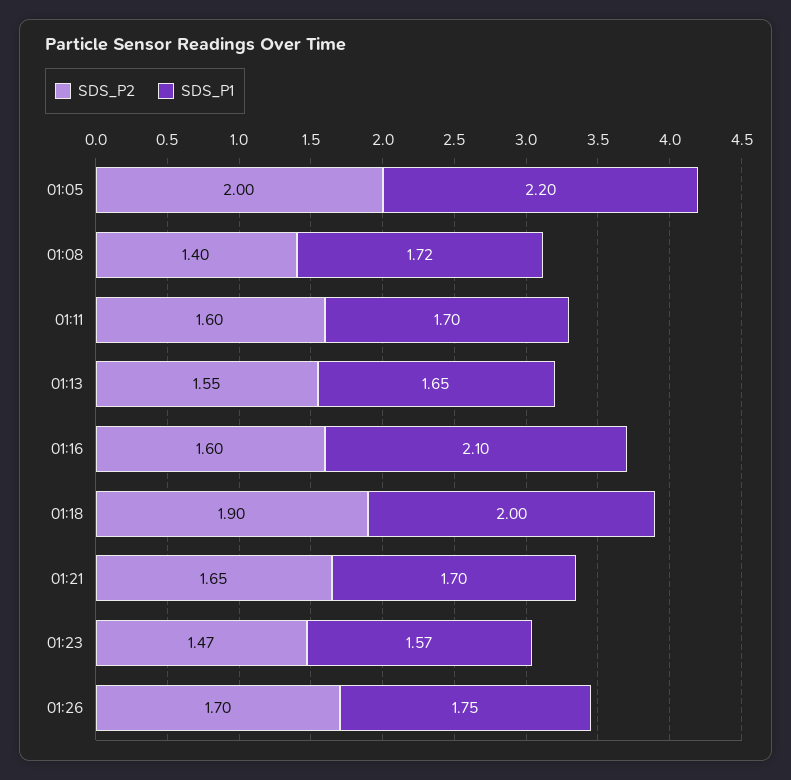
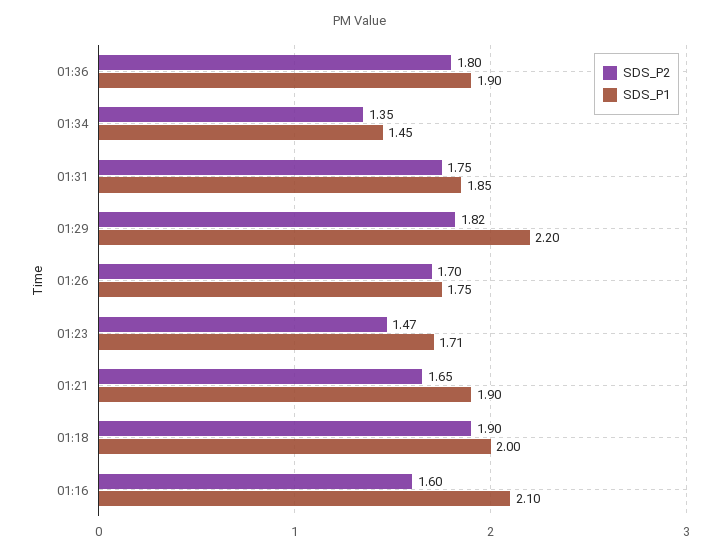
SDS_P2, 01:05: 2 -> none
SDS_P1, 01:05: 2.2 -> none
SDS_P2, 01:08: 1.4 -> none
SDS_P1, 01:08: 1.72 -> none
SDS_P2, 01:11: 1.6 -> none
SDS_P1, 01:11: 1.7 -> none
SDS_P2, 01:13: 1.55 -> none
SDS_P1, 01:13: 1.65 -> none
SDS_P1, 01:21: 1.7 -> 1.9
SDS_P1, 01:23: 1.57 -> 1.71
SDS_P2, 01:36: none -> 1.8
SDS_P1, 01:36: none -> 1.9
SDS_P2, 01:34: none -> 1.35
SDS_P1, 01:34: none -> 1.45
SDS_P2, 01:31: none -> 1.75
SDS_P1, 01:31: none -> 1.85
SDS_P2, 01:29: none -> 1.82
SDS_P1, 01:29: none -> 2.2

